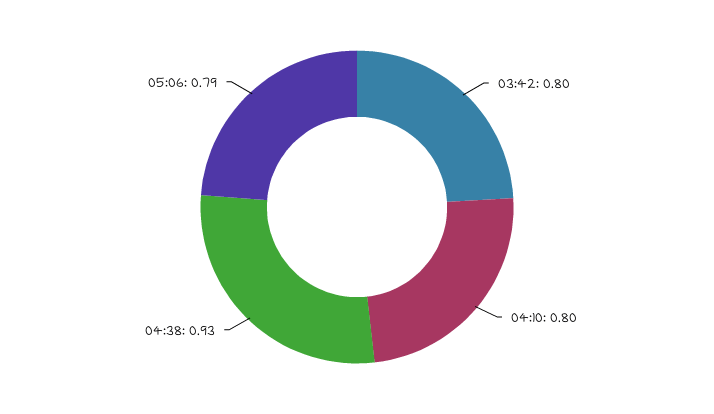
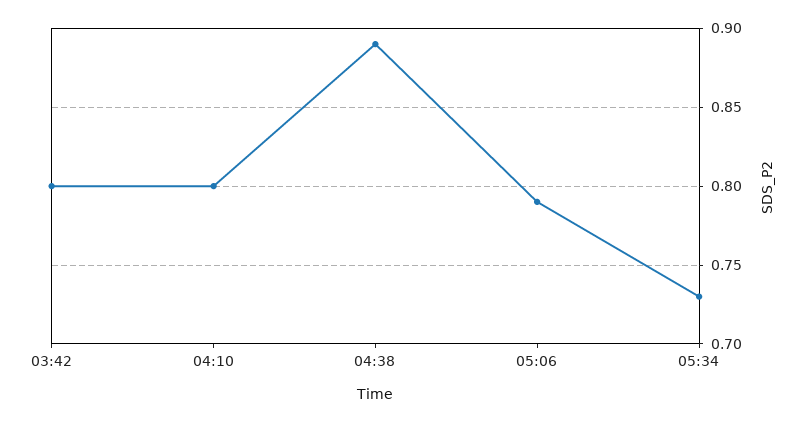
04:38: 0.93 -> 0.89
05:34: none -> 0.73

